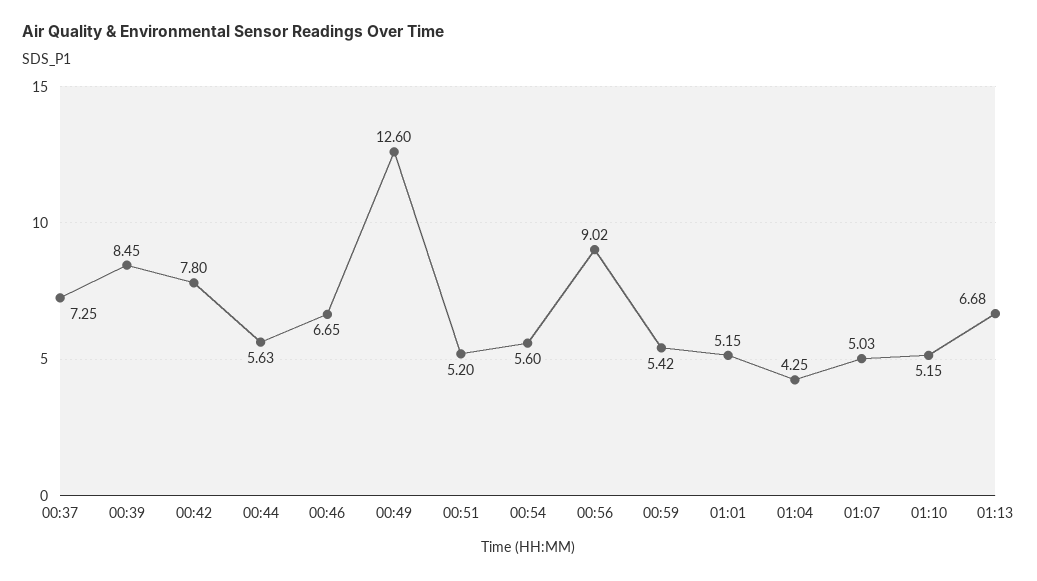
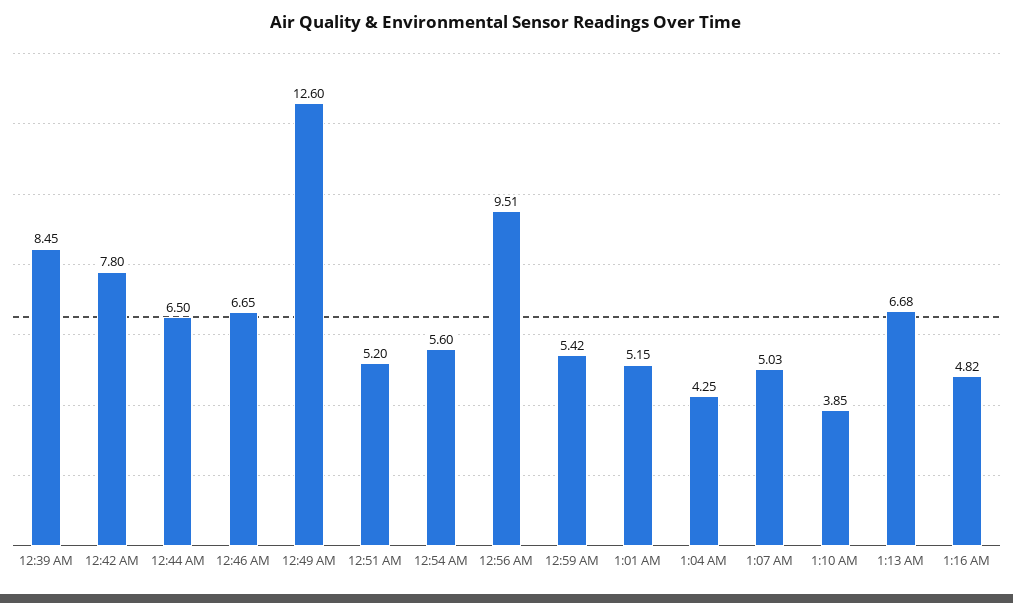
00:37: 7.25 -> none
00:44: 5.63 -> 6.5
00:56: 9.02 -> 9.51
01:10: 5.15 -> 3.85
1:16 AM: none -> 4.82

